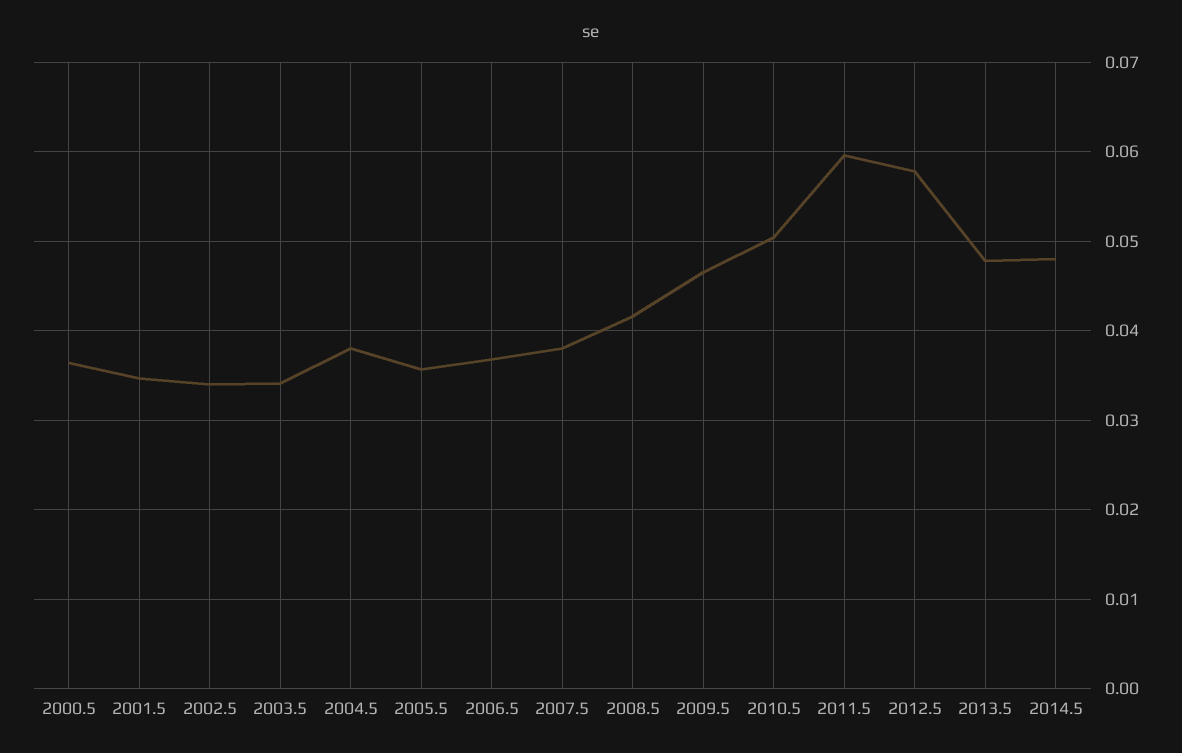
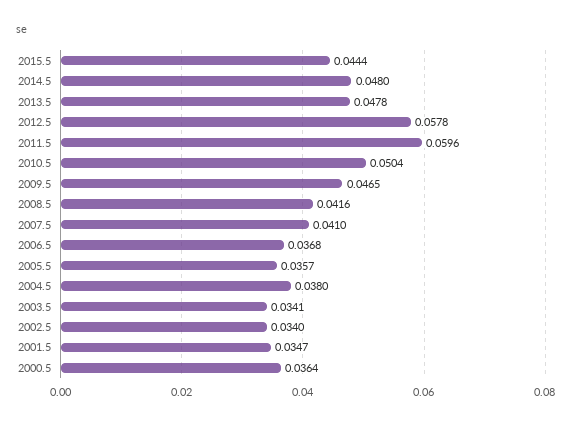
2007.5: 0.038 -> 0.041
2015.5: none -> 0.0444

